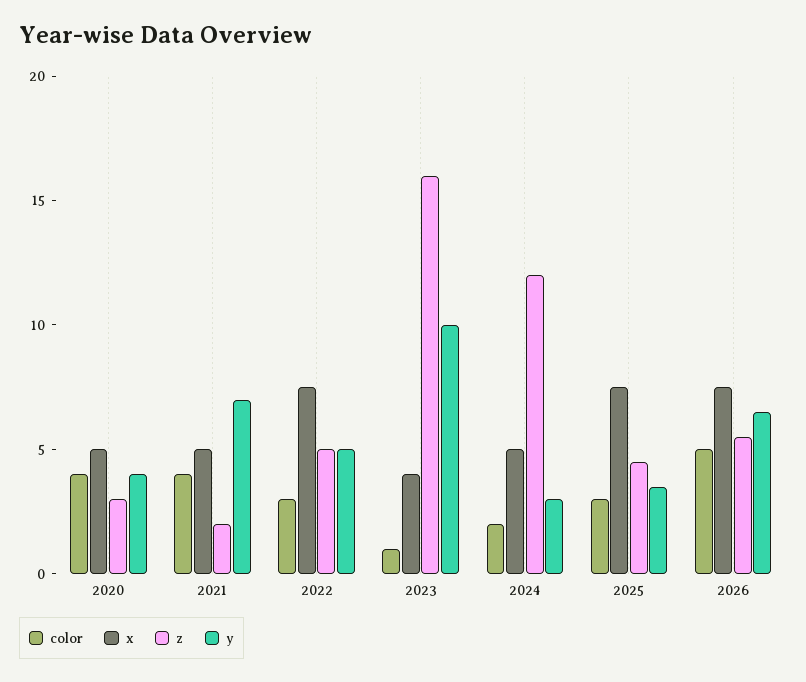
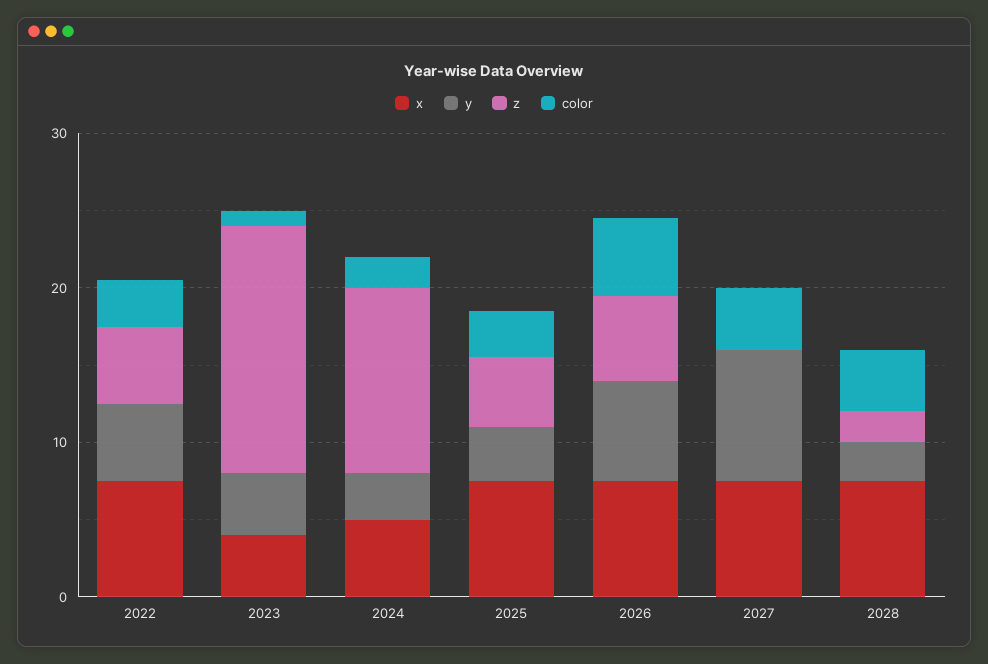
color, 2020: 4 -> none
x, 2020: 5 -> none
z, 2020: 3 -> none
y, 2020: 4 -> none
color, 2021: 4 -> none
x, 2021: 5 -> none
z, 2021: 2 -> none
y, 2021: 7 -> none
y, 2023: 10 -> 4
x, 2027: none -> 8
y, 2027: none -> 8
z, 2027: none -> 0
color, 2027: none -> 4
x, 2028: none -> 8
y, 2028: none -> 2
z, 2028: none -> 2
color, 2028: none -> 4

